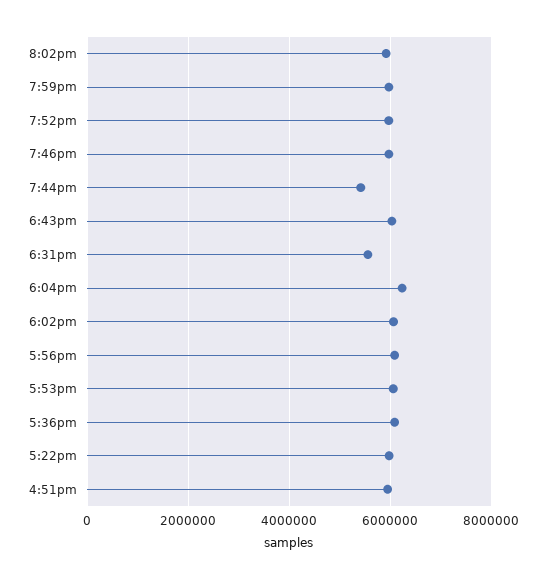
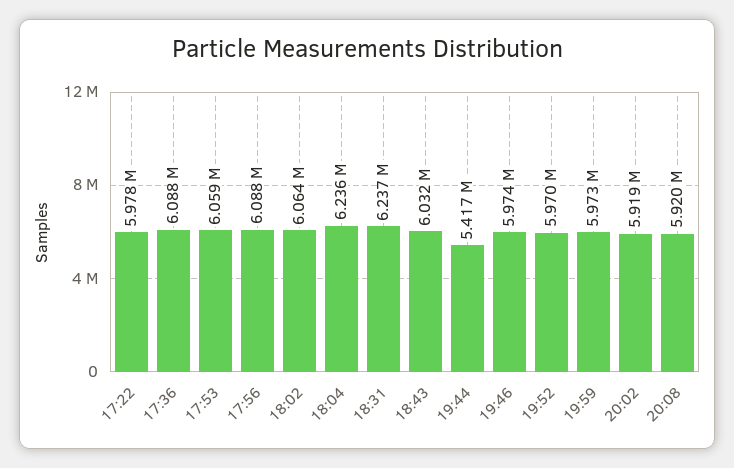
6:31pm: 5600000 -> 6237000
4:51pm: 6000000 -> none
20:08: none -> 5920000

